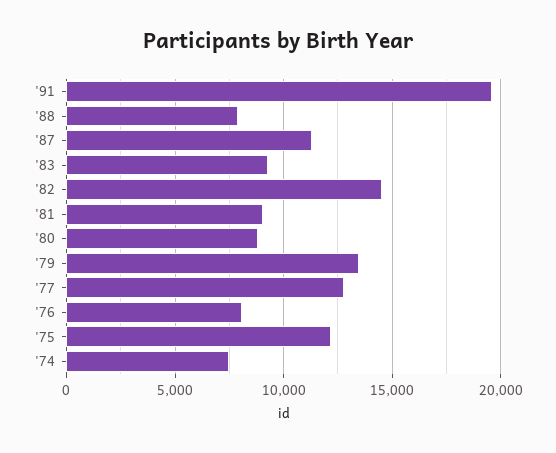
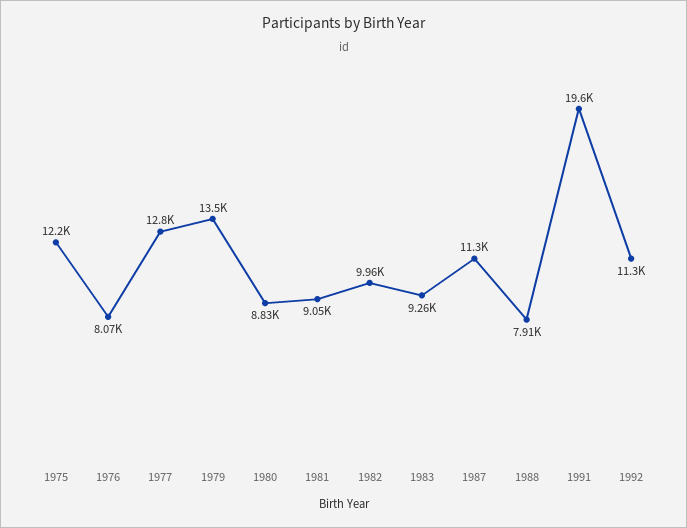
'82: 14500 -> 9960
'74: 7500 -> none
1992: none -> 11300

